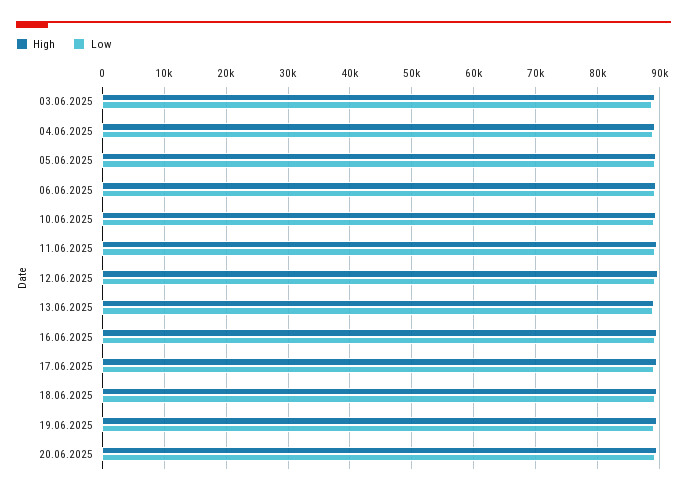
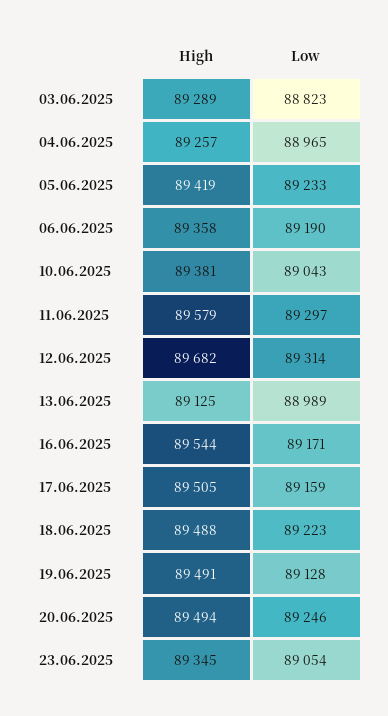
High, 23.06.2025: none -> 89345
Low, 23.06.2025: none -> 89054

